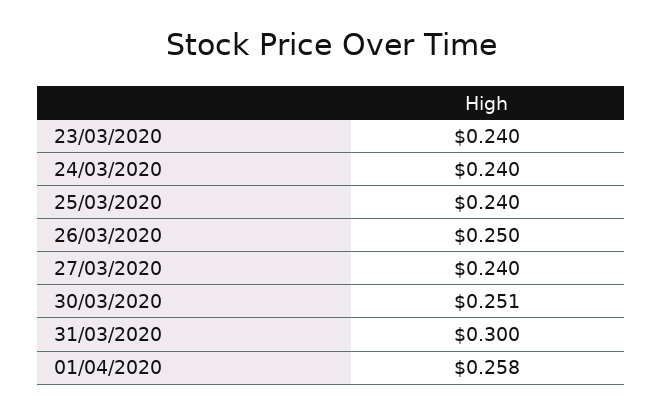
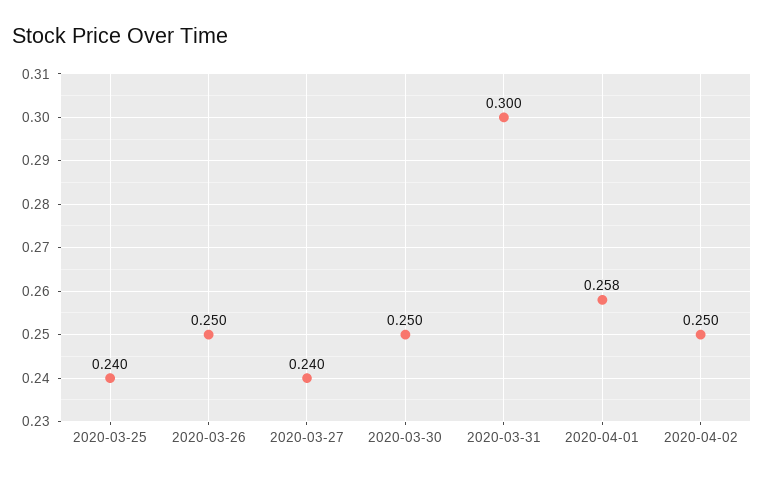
23/03/2020: 0.24 -> none
24/03/2020: 0.24 -> none
30/03/2020: 0.251 -> 0.25
2020-04-02: none -> 0.25

